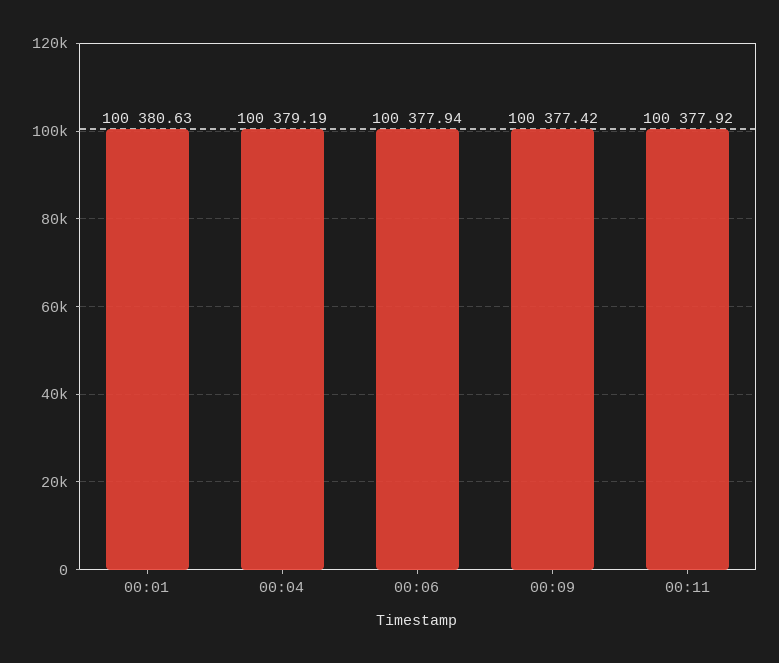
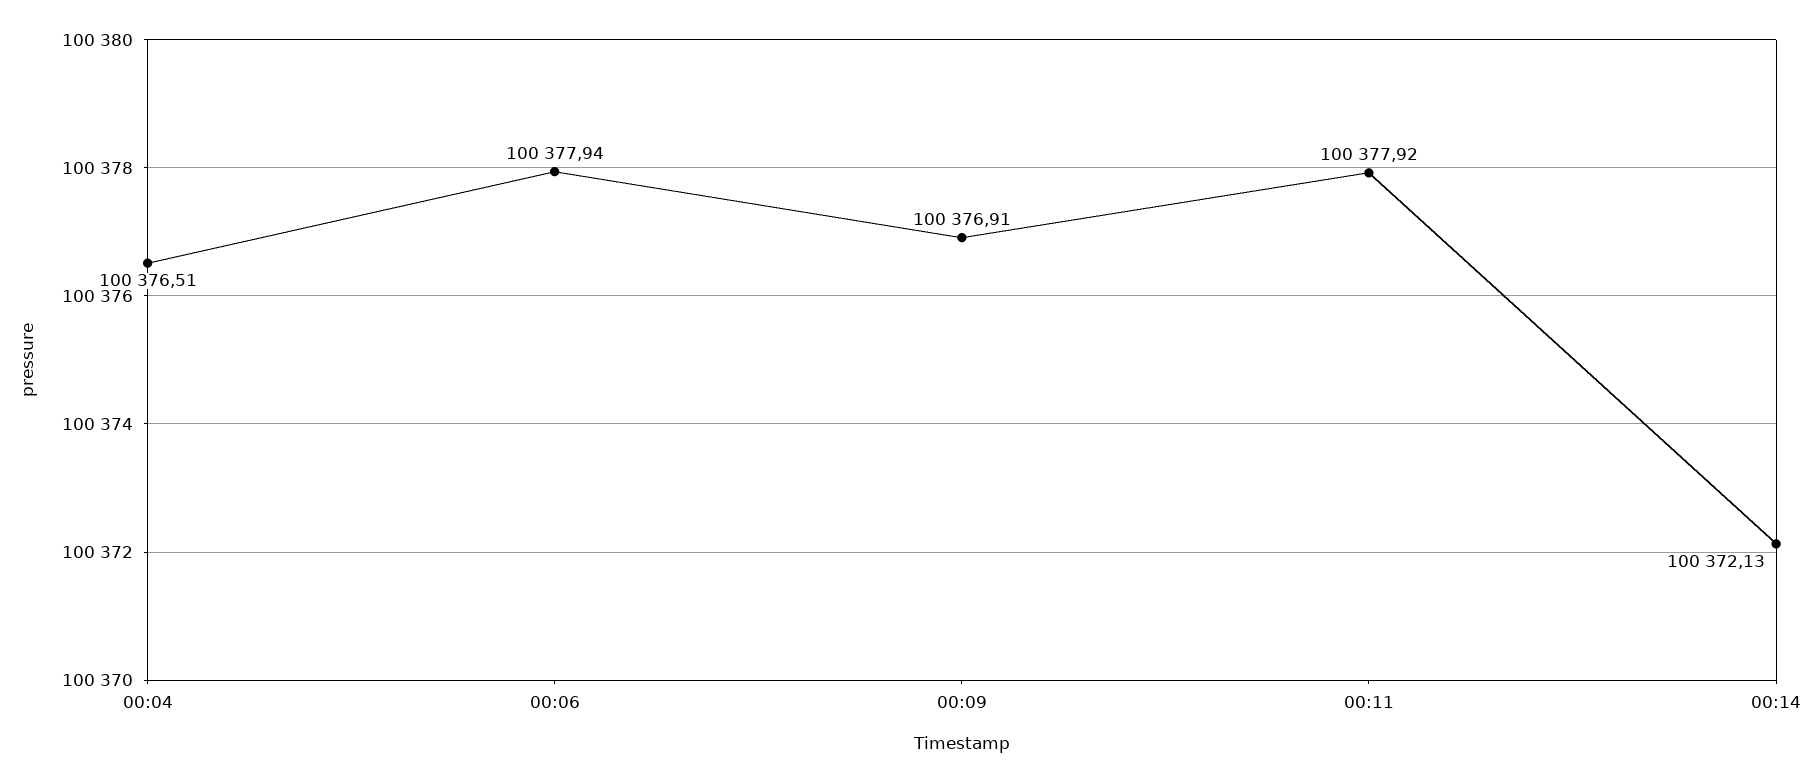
00:01: 100380.63 -> none
00:04: 100379.19 -> 100376.51
00:09: 100377.42 -> 100376.91
00:14: none -> 100372.13

